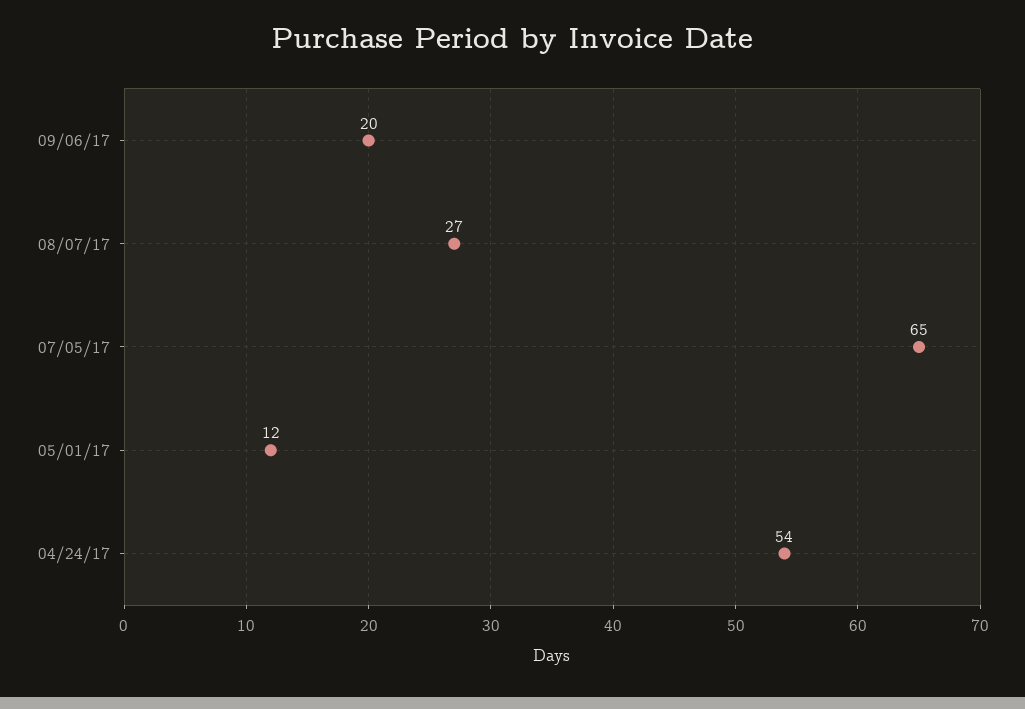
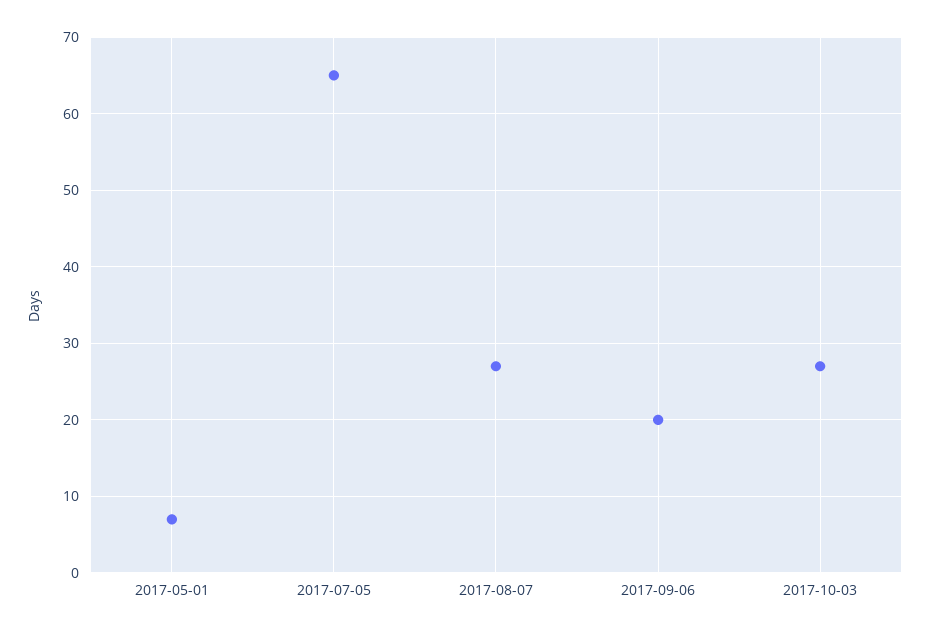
05/01/17: 12 -> 7
04/24/17: 54 -> none
2017-10-03: none -> 27

